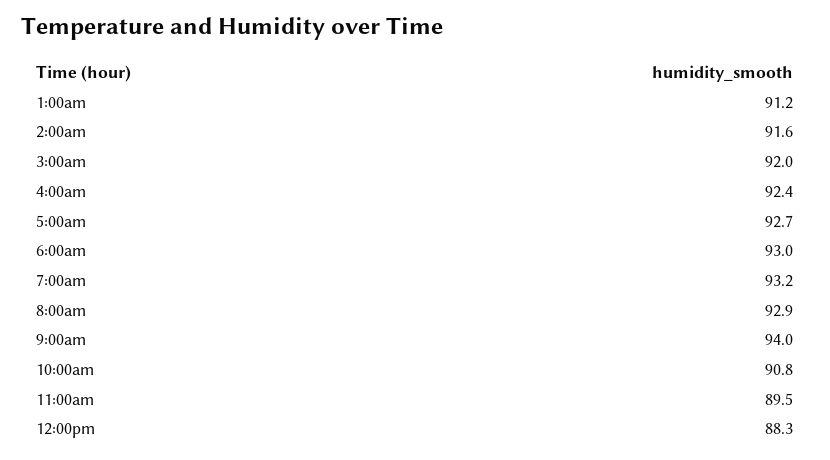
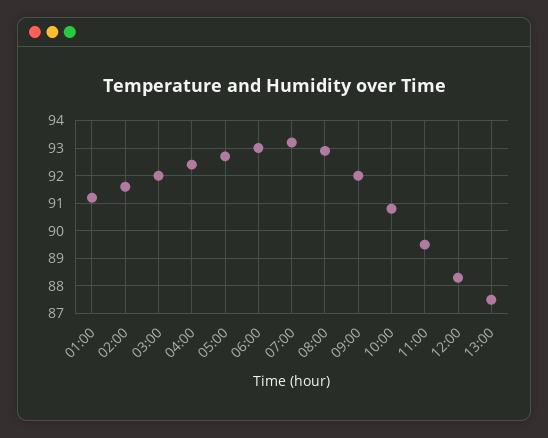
9:00am: 94 -> 92
13:00: none -> 87.5

